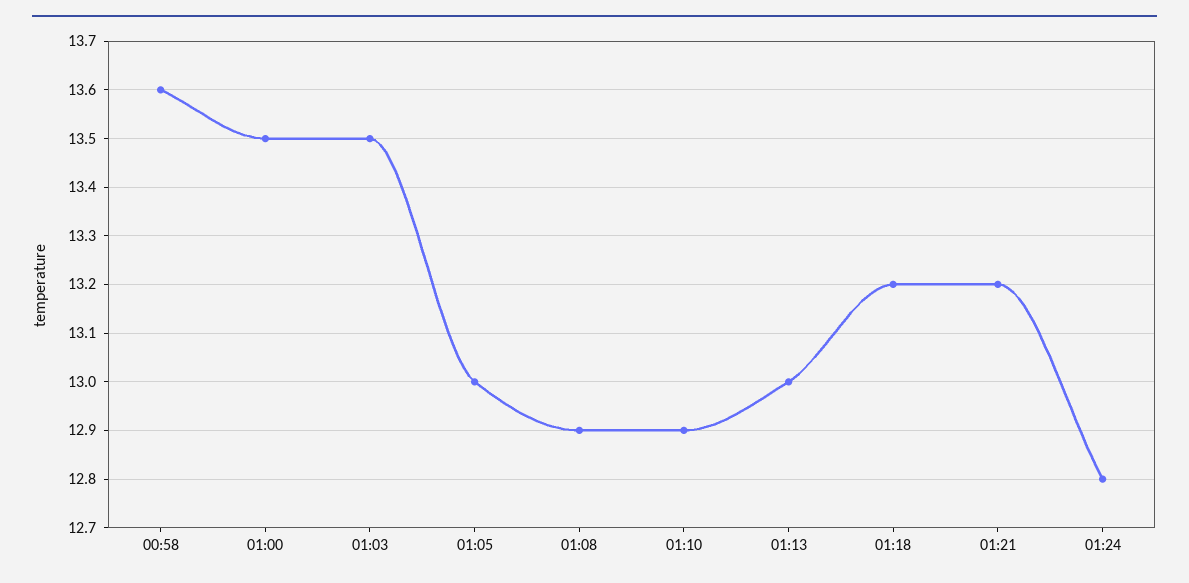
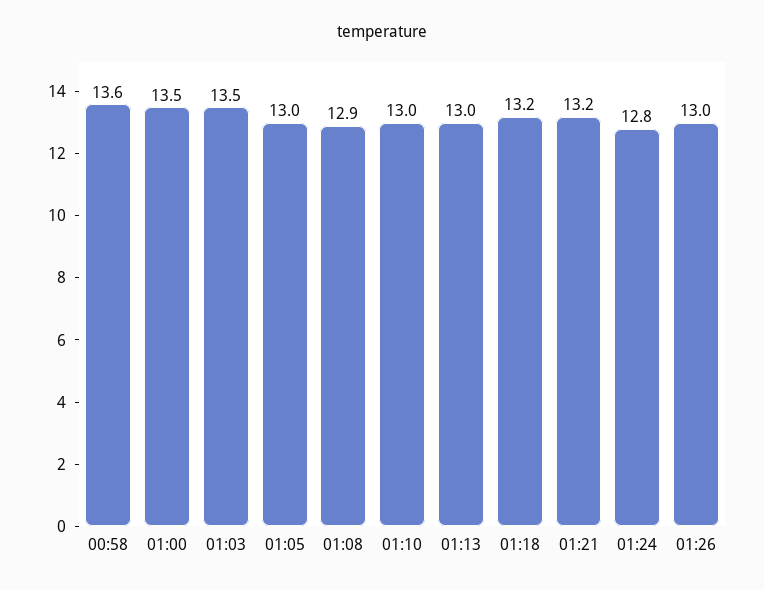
01:10: 12.9 -> 13
01:26: none -> 13

